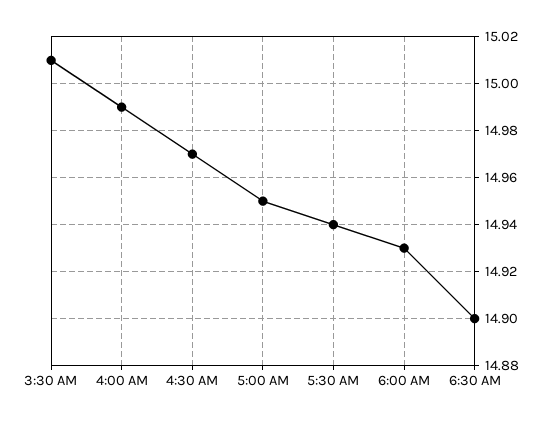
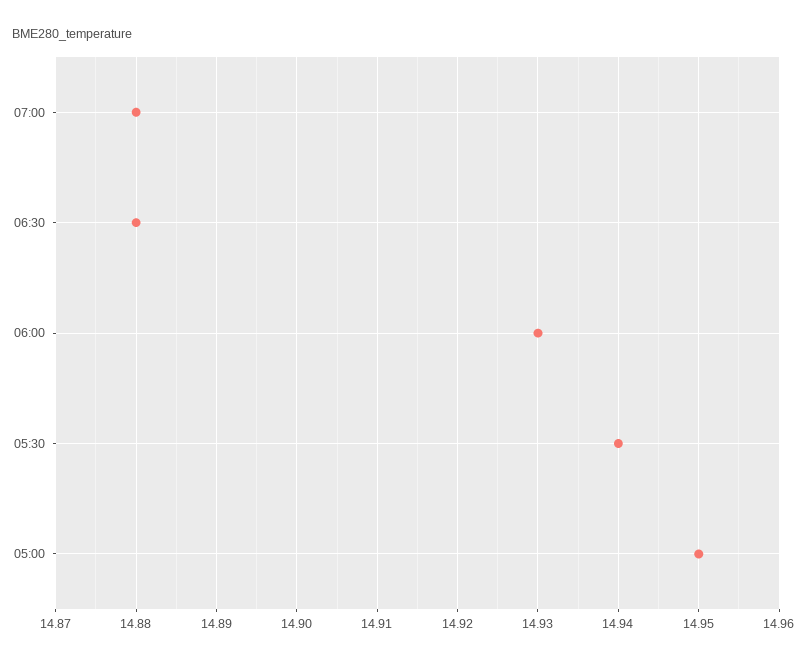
3:30 AM: 15.01 -> none
4:00 AM: 14.99 -> none
4:30 AM: 14.97 -> none
6:30 AM: 14.9 -> 14.88
07:00: none -> 14.88

